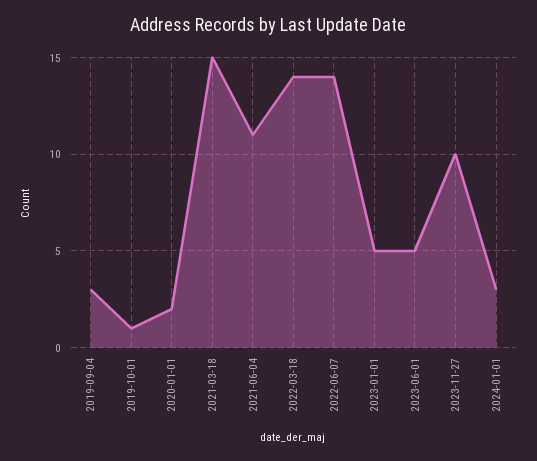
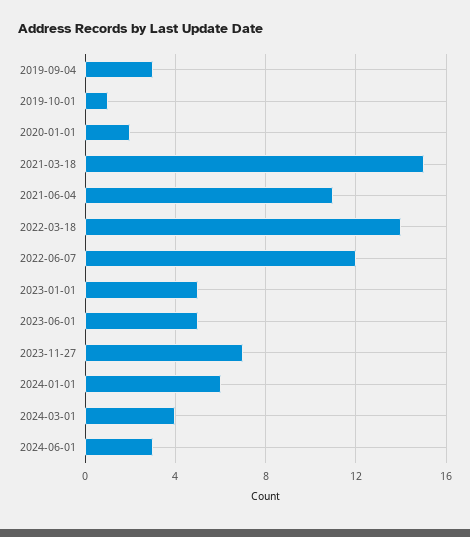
2022-06-07: 14 -> 12
2023-11-27: 10 -> 7
2024-01-01: 3 -> 6
2024-03-01: none -> 4
2024-06-01: none -> 3

